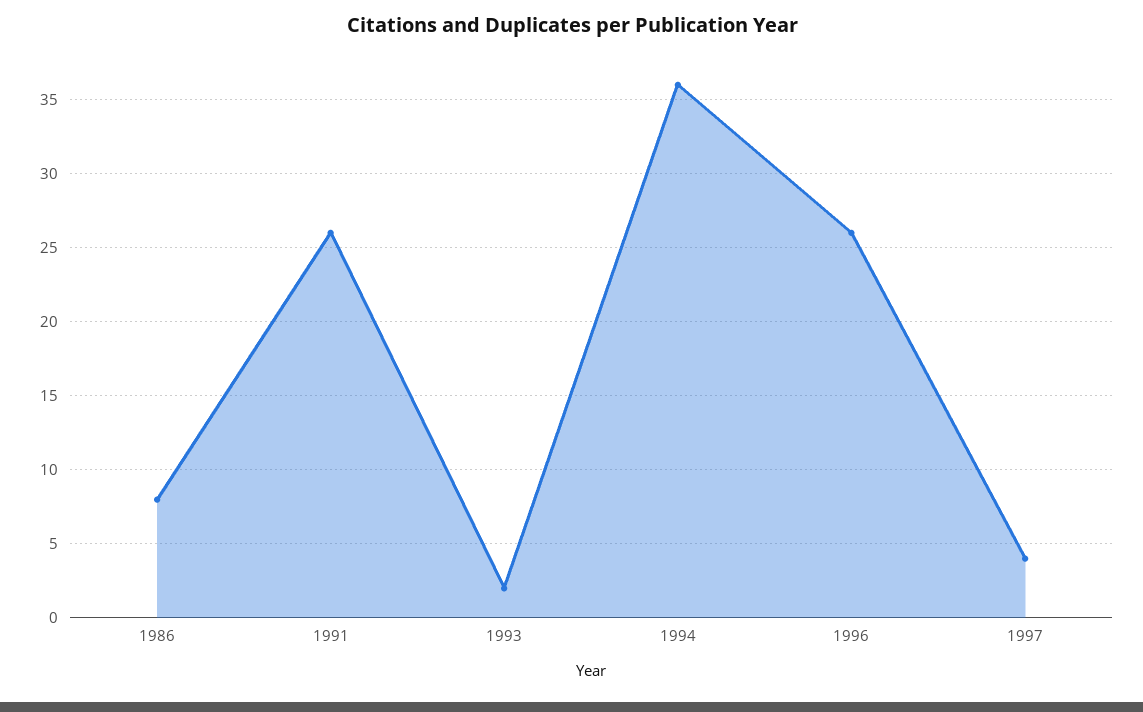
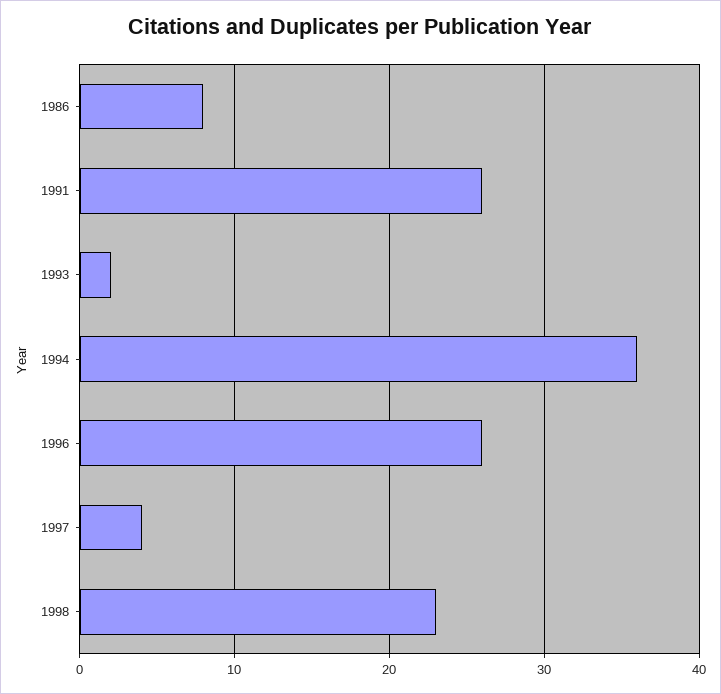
1998: none -> 23

